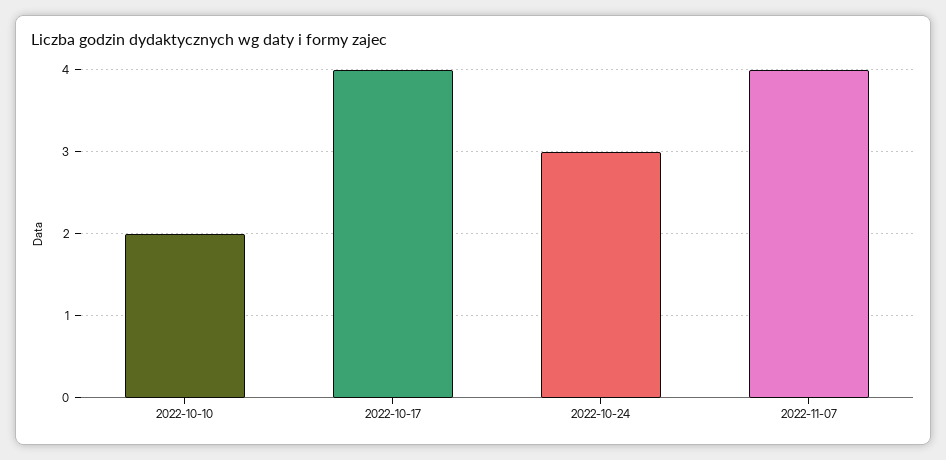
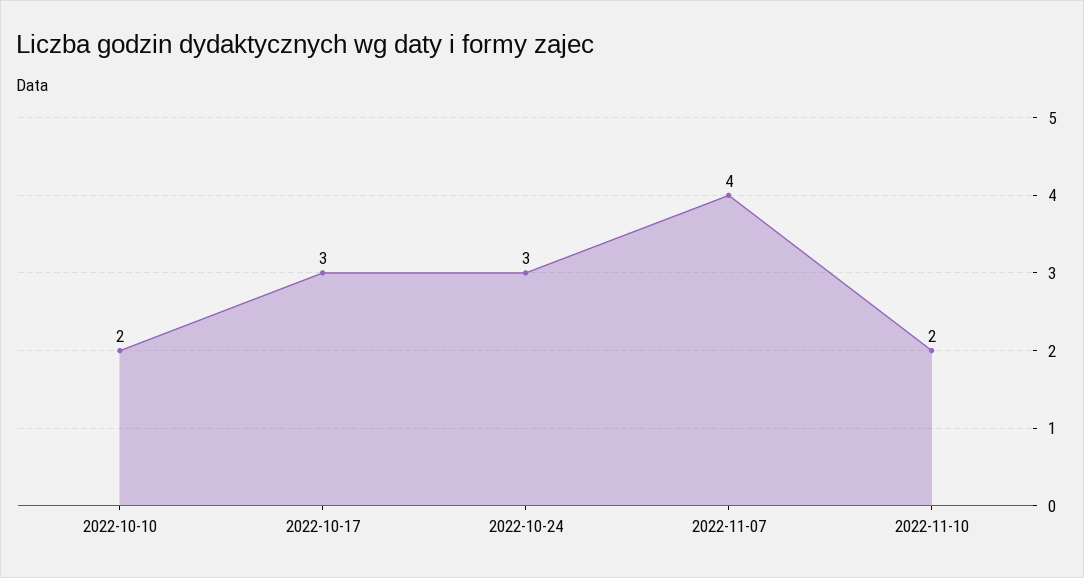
2022-10-17: 4 -> 3
2022-11-10: none -> 2

